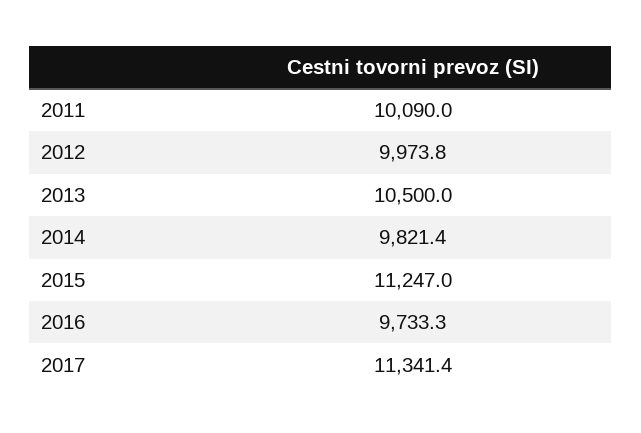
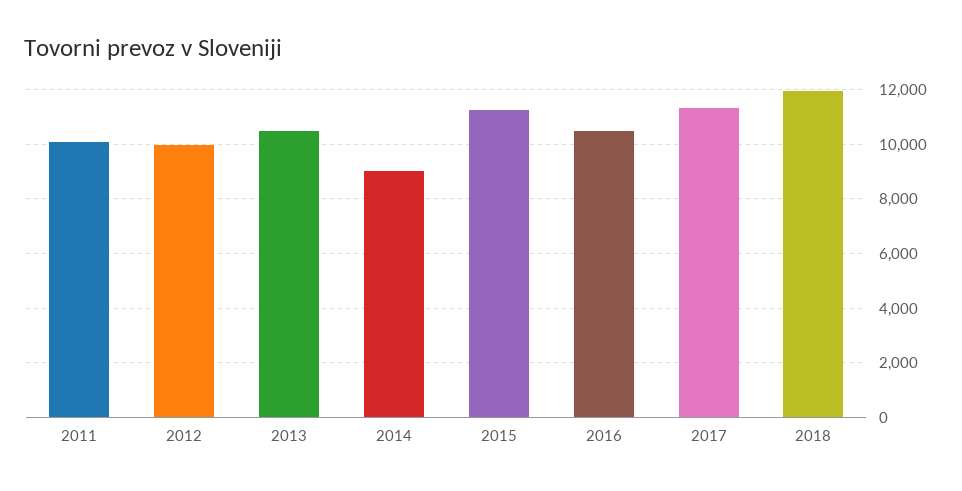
2014: 9821.4 -> 9000
2016: 9733.3 -> 10500
2018: none -> 12000

